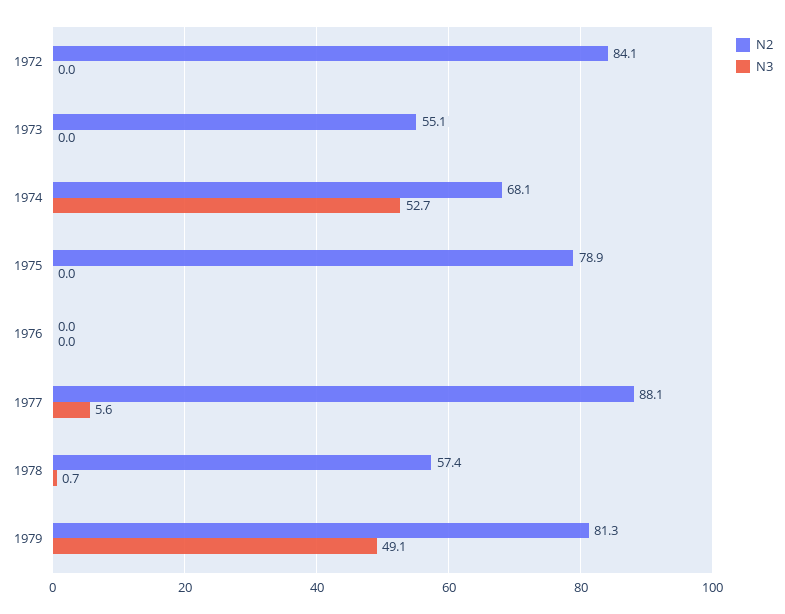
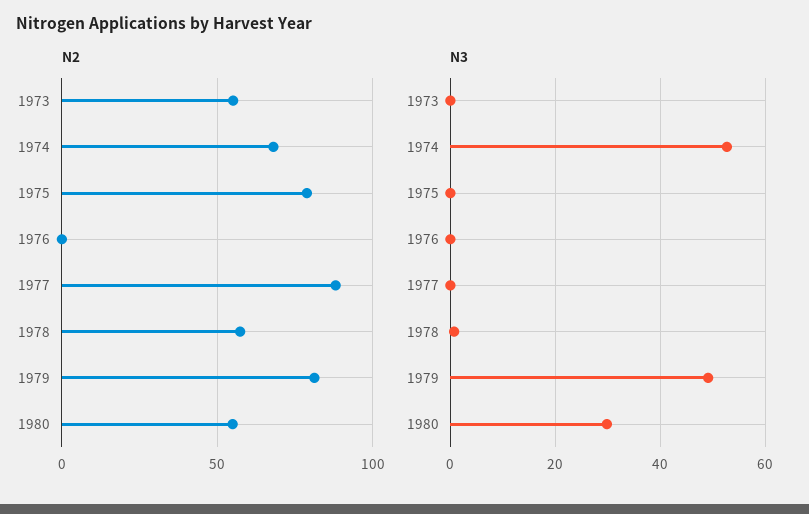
N2, 1972: 84.1 -> none
N3, 1972: 0 -> none
N3, 1977: 5.6 -> 0
N2, 1980: none -> 55
N3, 1980: none -> 30

